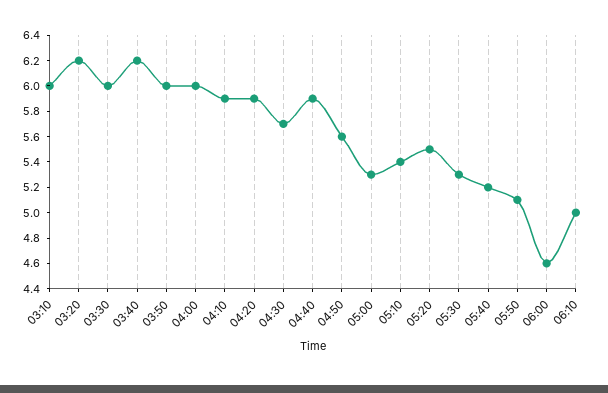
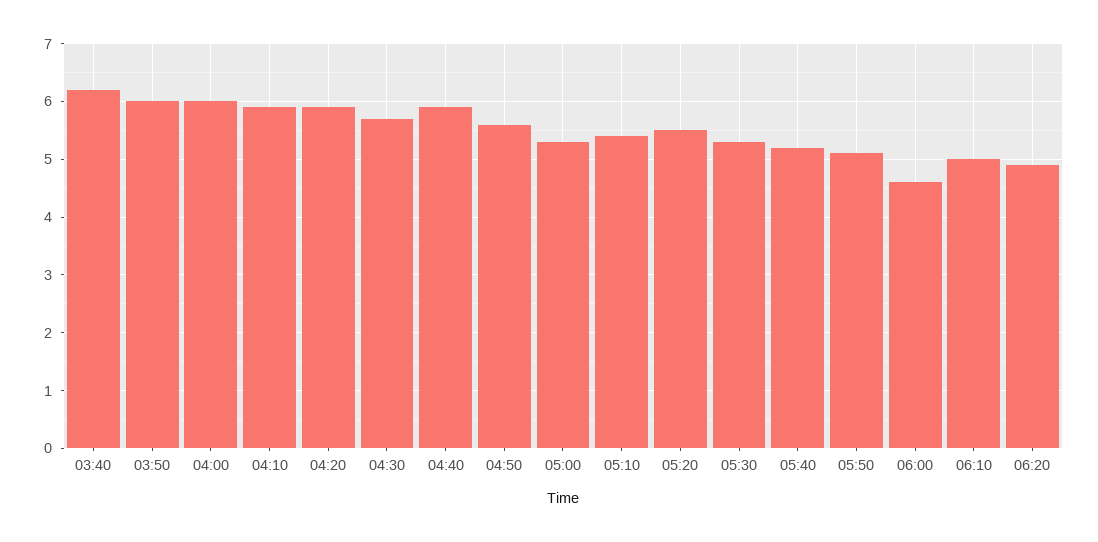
03:10: 6 -> none
03:20: 6.2 -> none
03:30: 6 -> none
06:20: none -> 5

